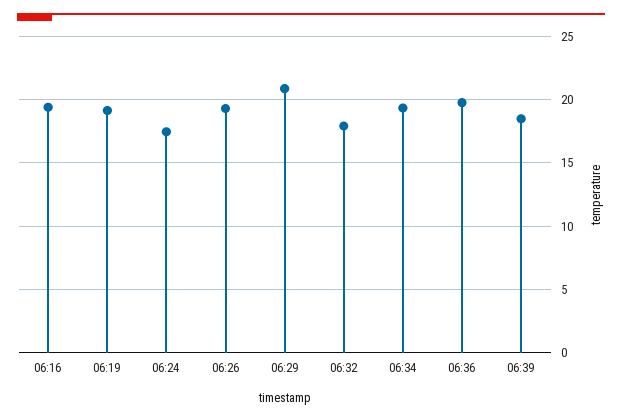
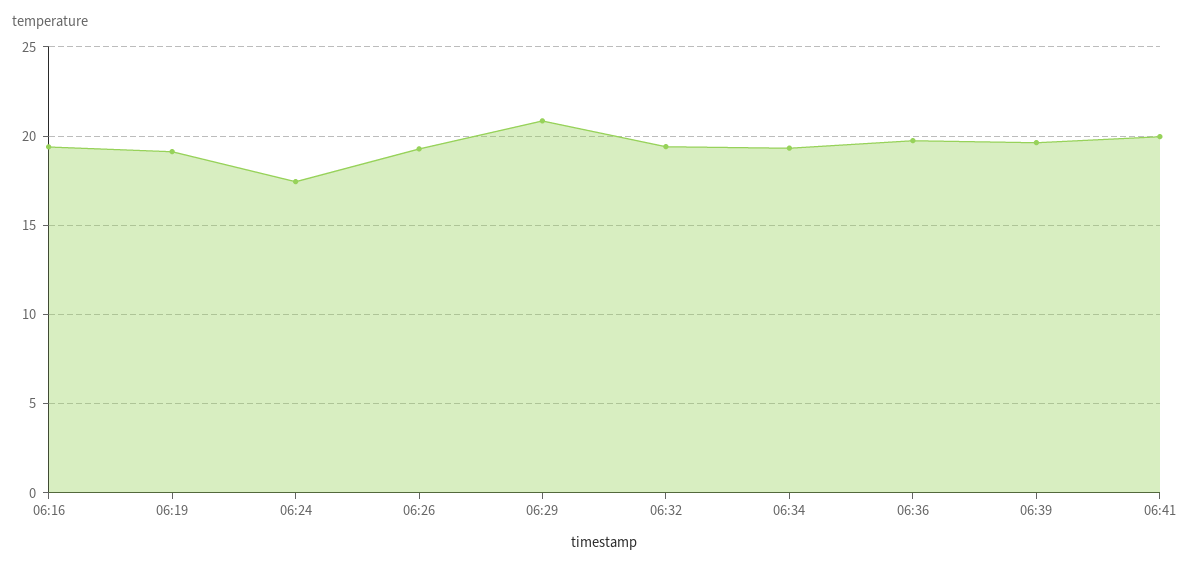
06:32: 18 -> 19.5
06:39: 18.5 -> 19.5
06:41: none -> 20

